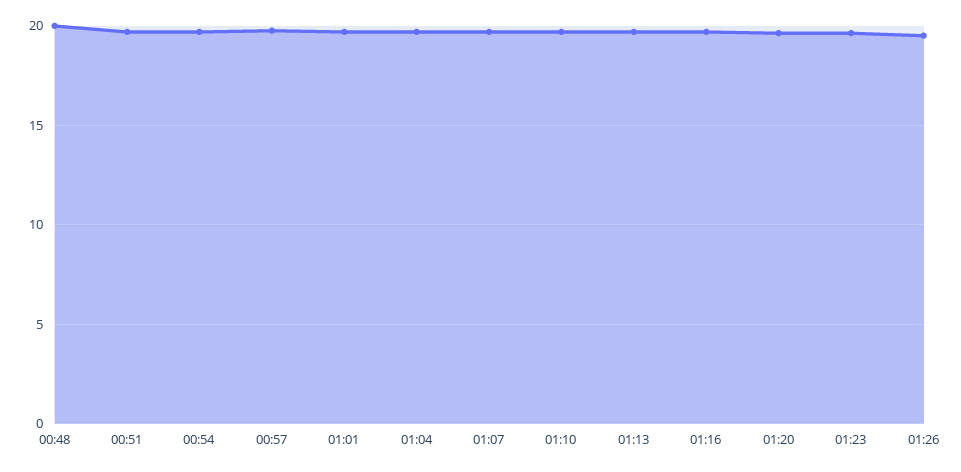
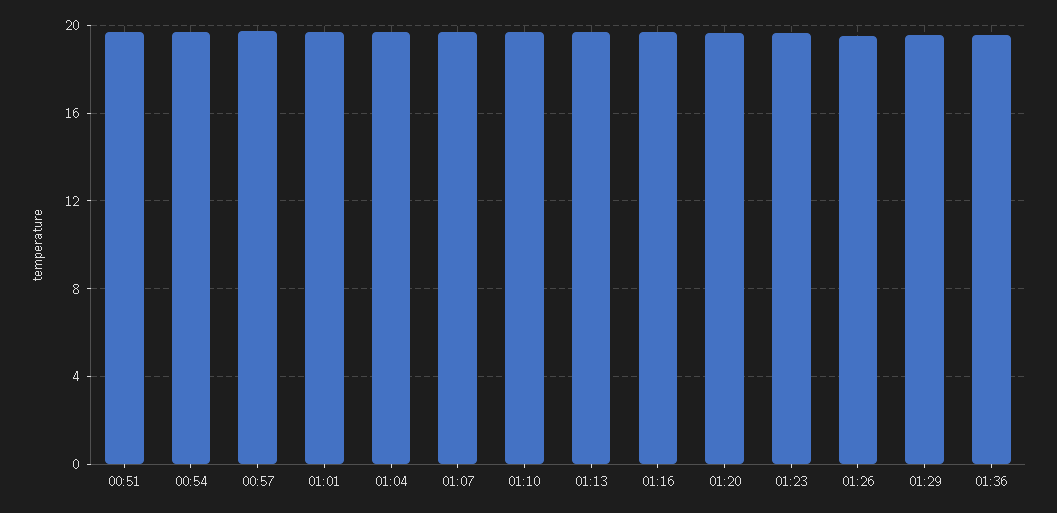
00:48: 20 -> none
01:29: none -> 19.5
01:36: none -> 19.5

